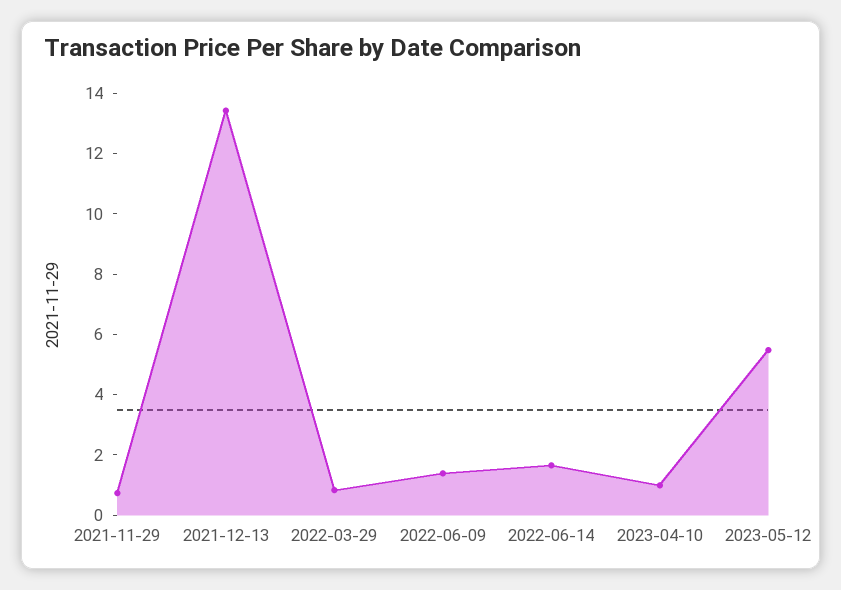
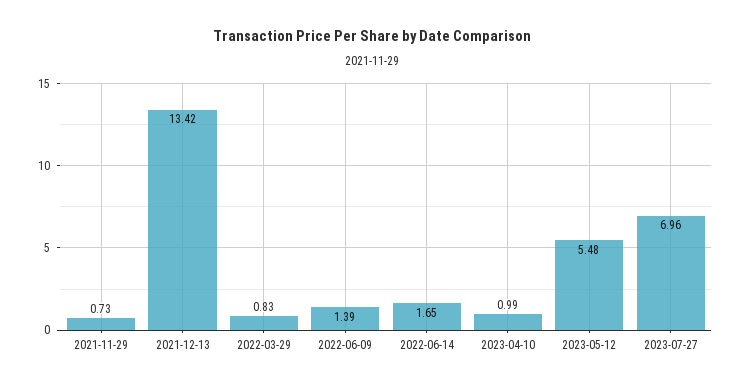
2023-07-27: none -> 6.96

